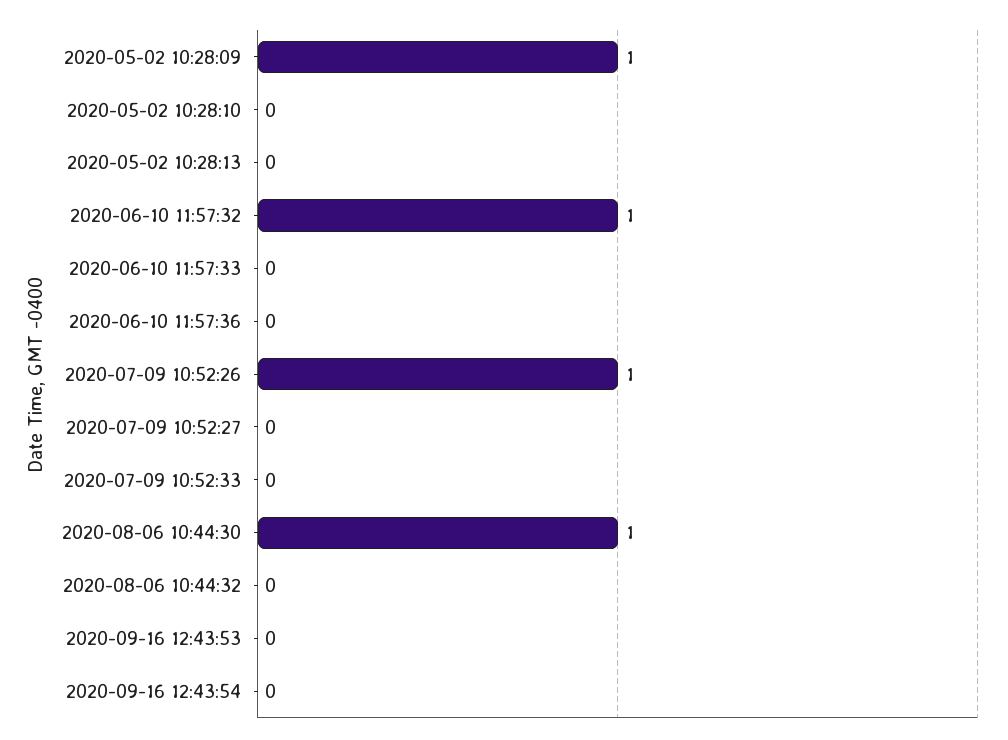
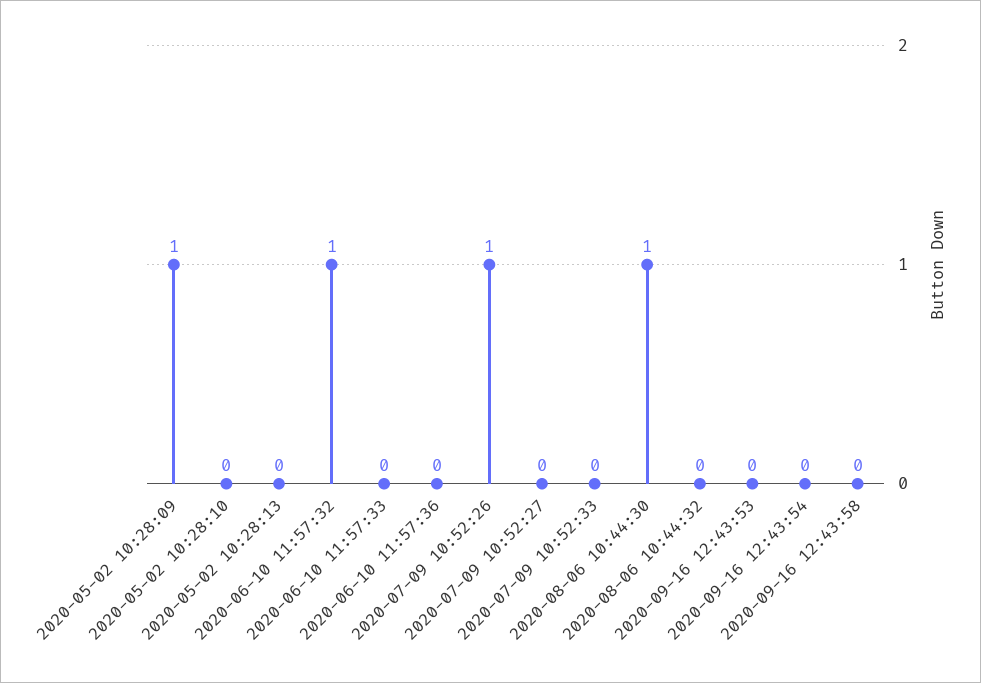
2020-09-16 12:43:58: none -> 0

